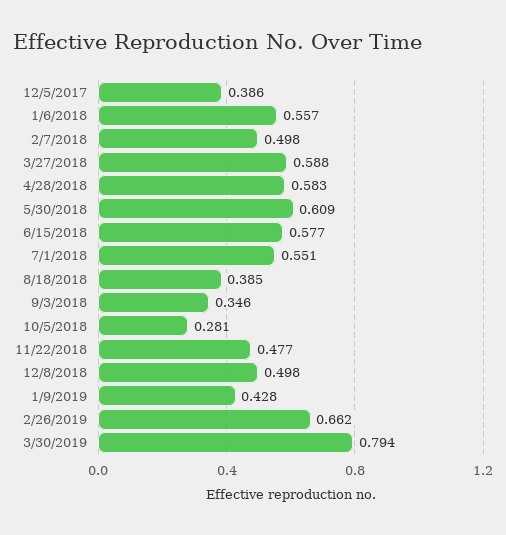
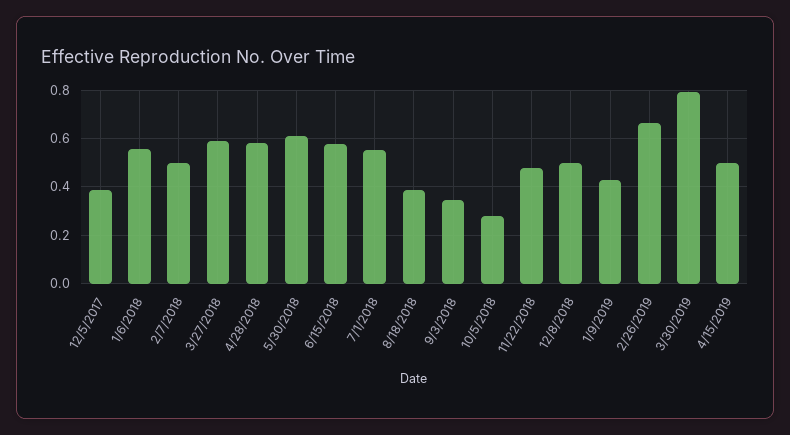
4/15/2019: none -> 0.5

